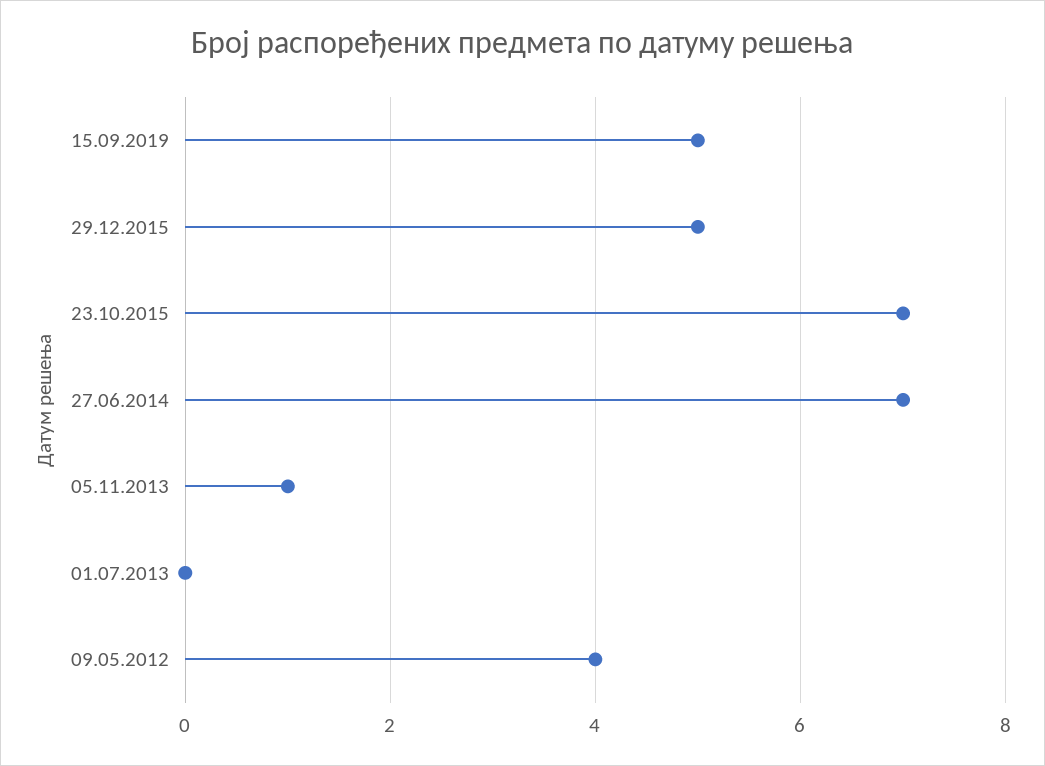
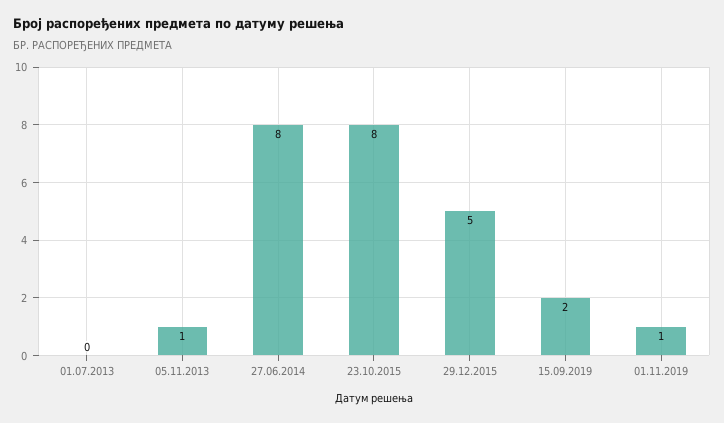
15.09.2019: 5 -> 2
23.10.2015: 7 -> 8
27.06.2014: 7 -> 8
09.05.2012: 4 -> none
01.11.2019: none -> 1

